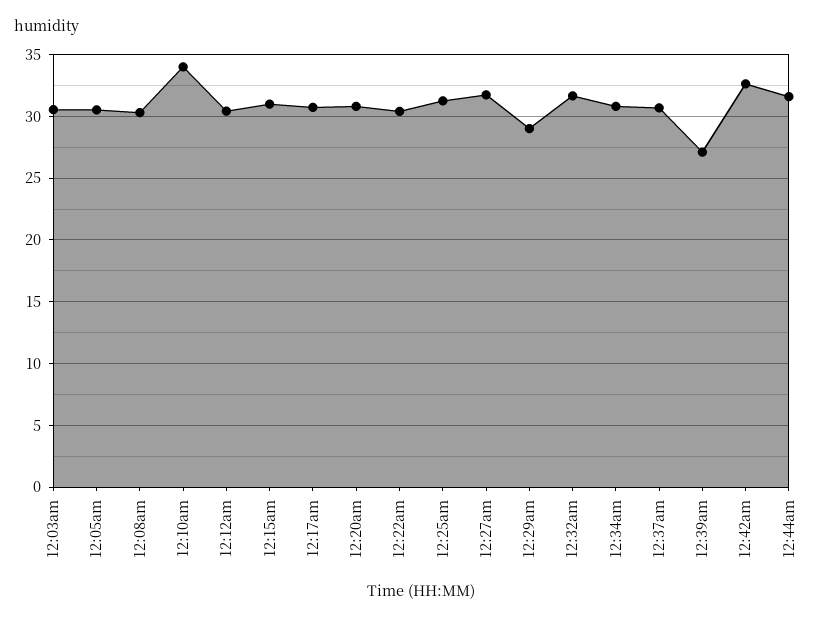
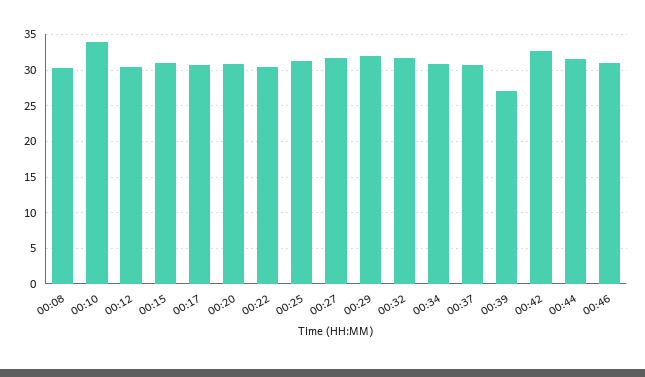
12:03am: 30.5 -> none
12:05am: 30.5 -> none
12:29am: 29 -> 32
00:46: none -> 31

